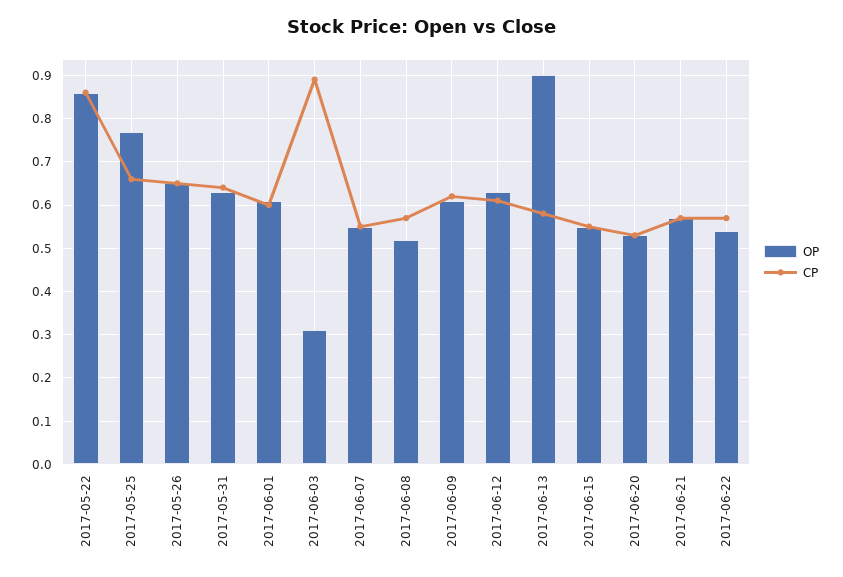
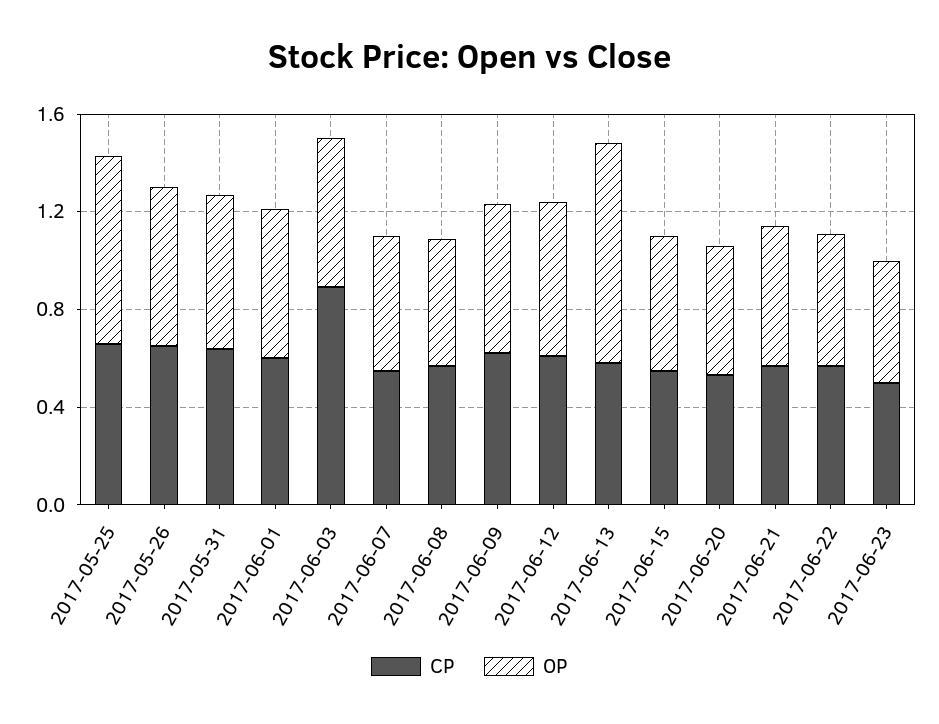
OP, 2017-05-22: 0.85 -> none
CP, 2017-05-22: 0.85 -> none
OP, 2017-06-03: 0.3 -> 0.6
CP, 2017-06-23: none -> 0.5
OP, 2017-06-23: none -> 0.5

